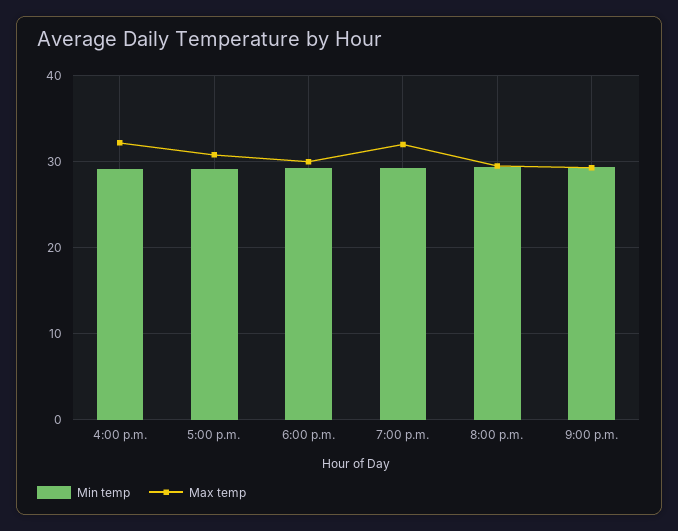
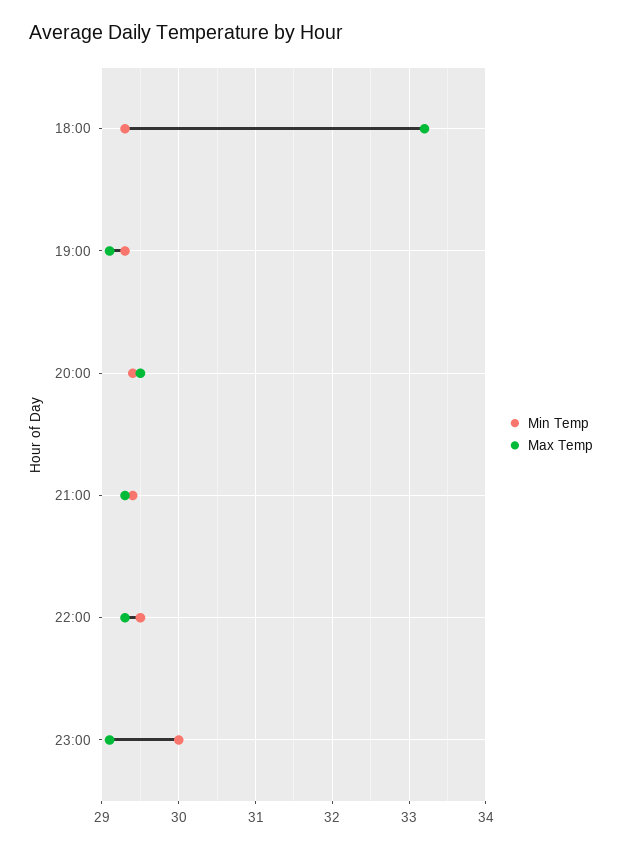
Min temp, 4:00 p.m.: 29 -> none
Max temp, 4:00 p.m.: 32 -> none
Min temp, 5:00 p.m.: 29 -> none
Max temp, 5:00 p.m.: 31 -> none
Max temp, 6:00 p.m.: 30 -> 33.2
Max temp, 7:00 p.m.: 32 -> 29.1
Min temp, 22:00: none -> 29.5
Max temp, 22:00: none -> 29.3
Min temp, 23:00: none -> 30
Max temp, 23:00: none -> 29.1

